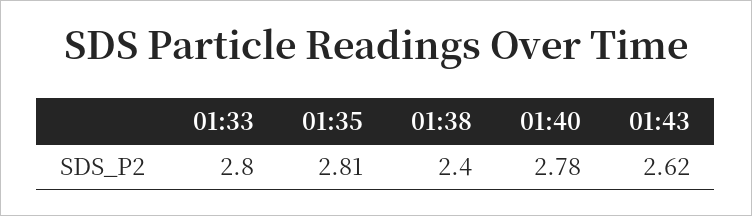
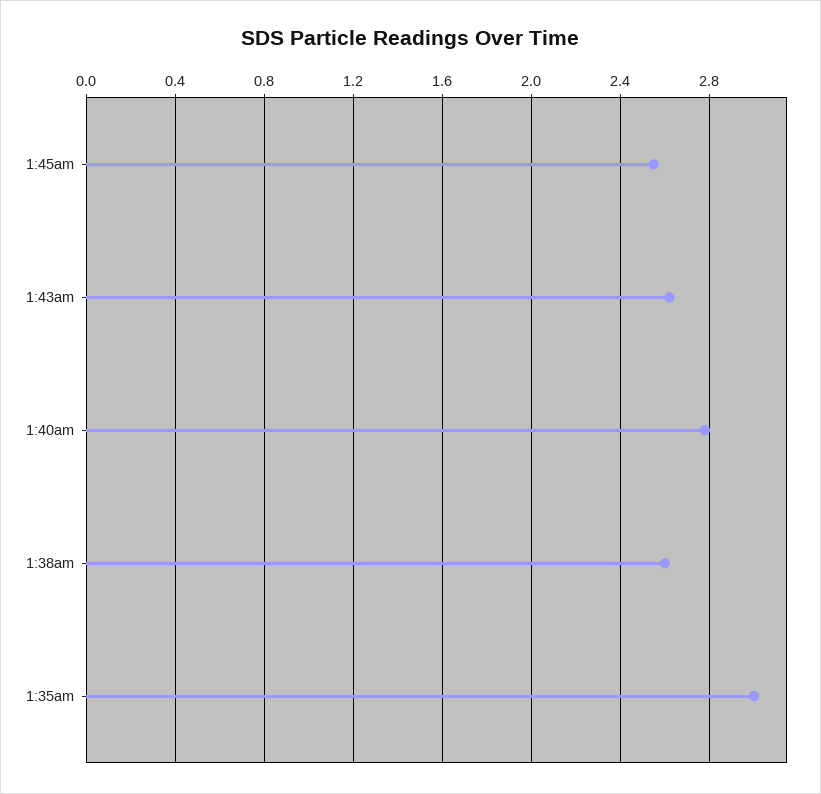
01:33: 2.8 -> none
01:35: 2.81 -> 3
01:38: 2.4 -> 2.6
1:45am: none -> 2.55

